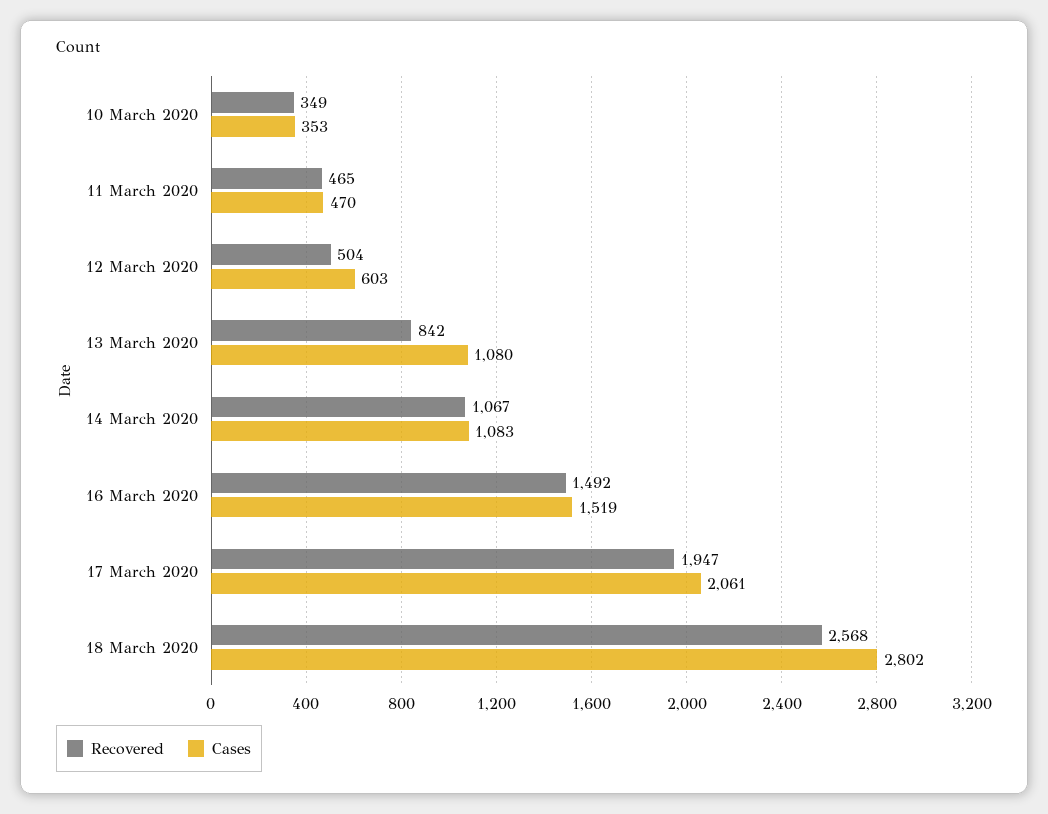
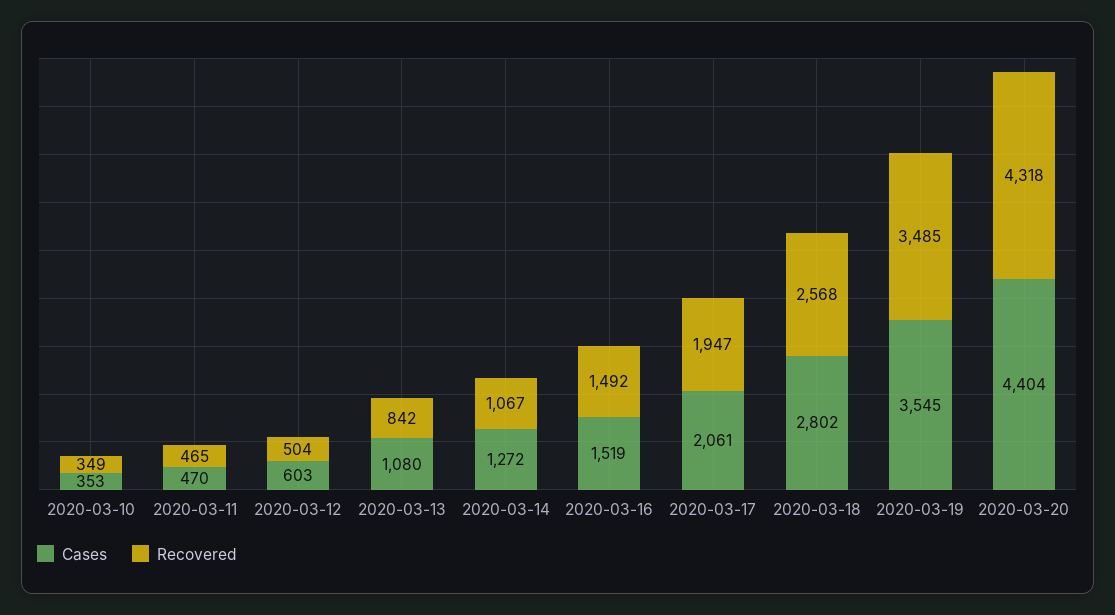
Cases, 14 March 2020: 1083 -> 1272
Cases, 2020-03-19: none -> 3545
Recovered, 2020-03-19: none -> 3485
Cases, 2020-03-20: none -> 4404
Recovered, 2020-03-20: none -> 4318

